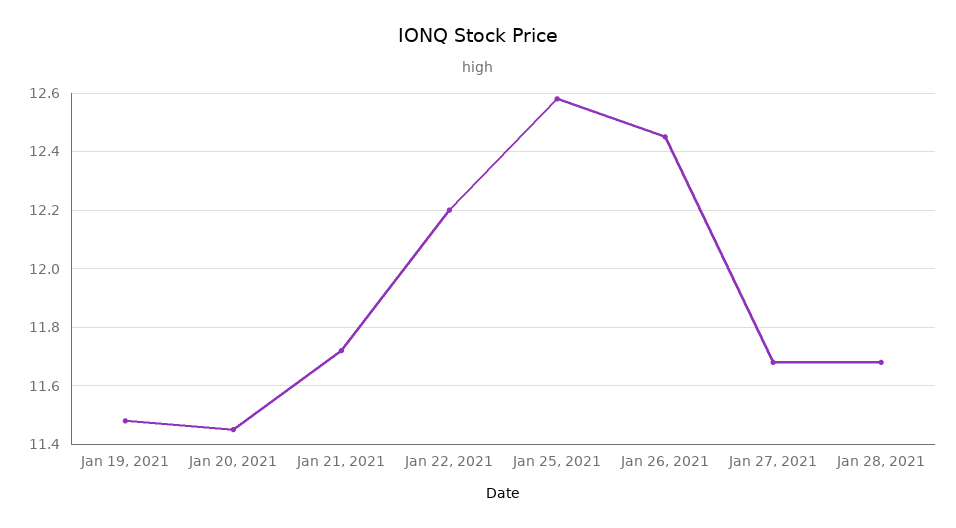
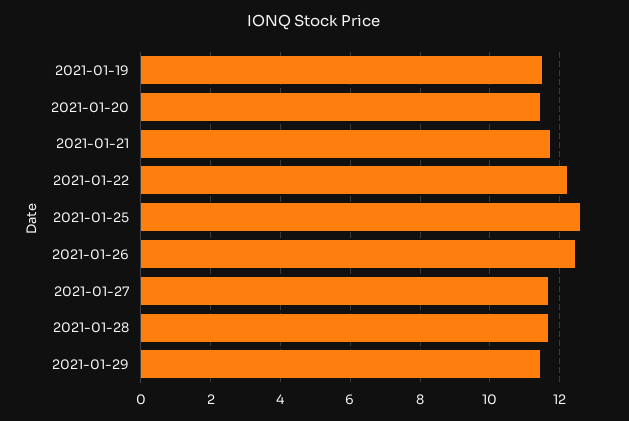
2021-01-29: none -> 11.4

